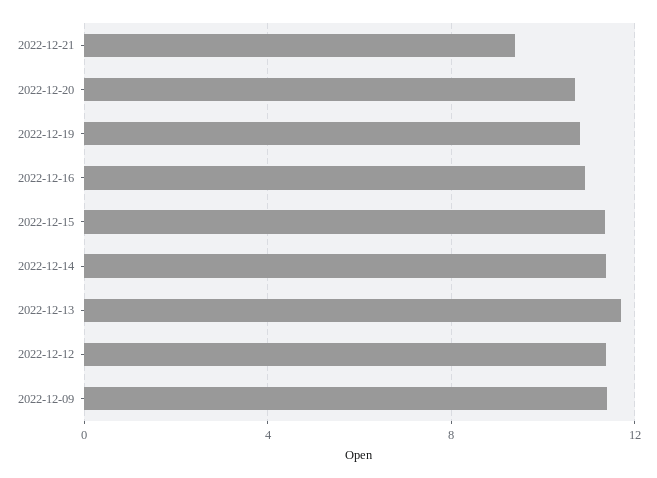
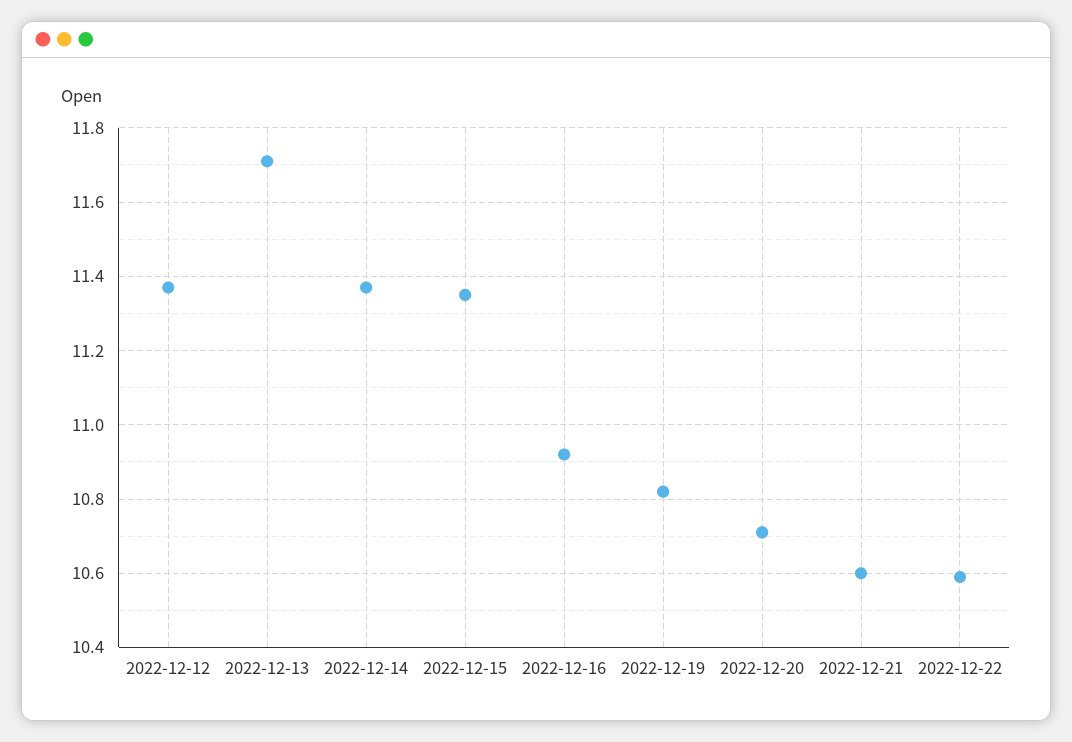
2022-12-21: 9.5 -> 10.6
2022-12-09: 11.5 -> none
2022-12-22: none -> 10.6

